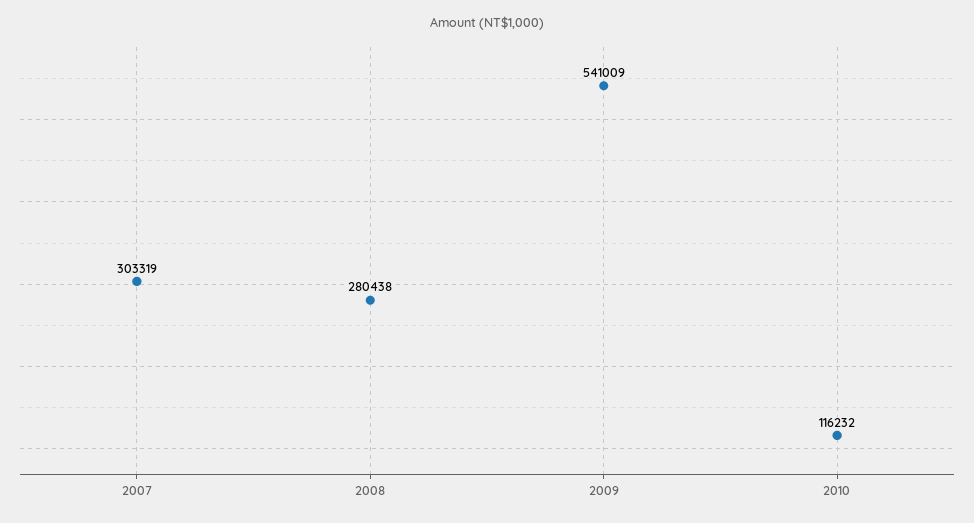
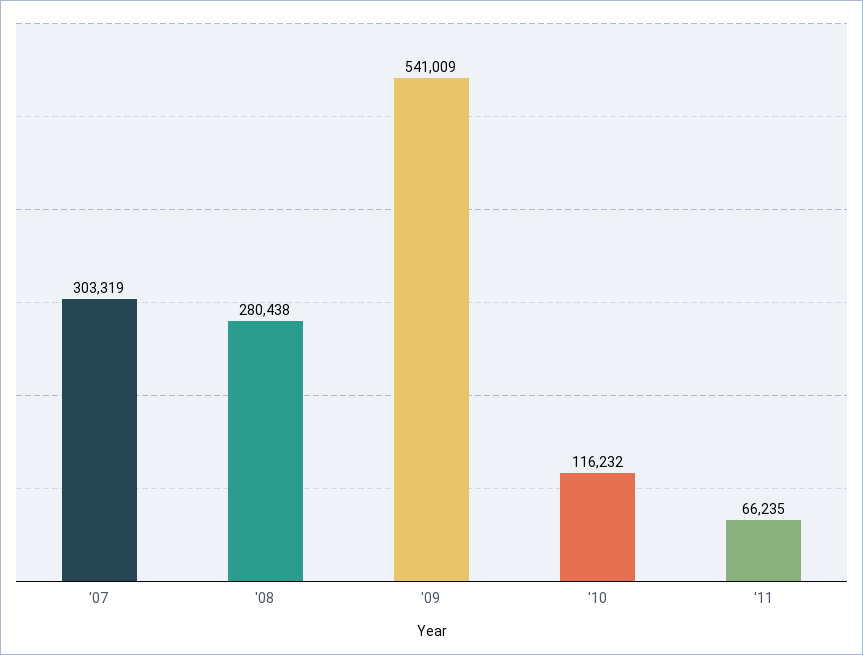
'11: none -> 66235

